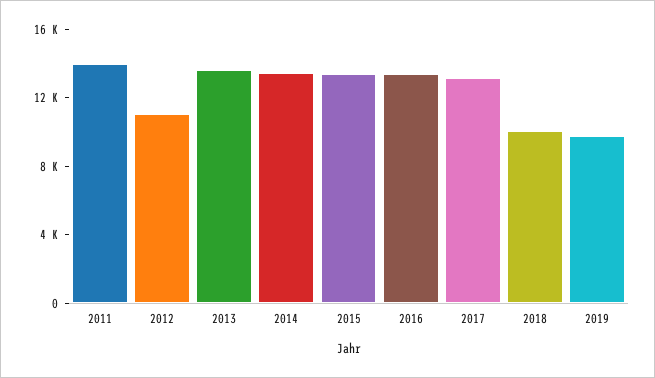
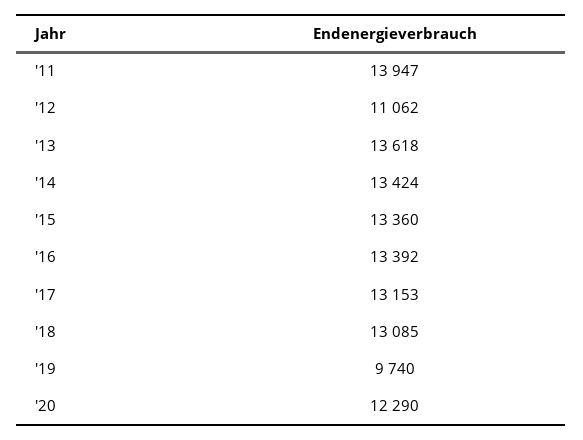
2018: 10000 -> 13085
'20: none -> 12290

